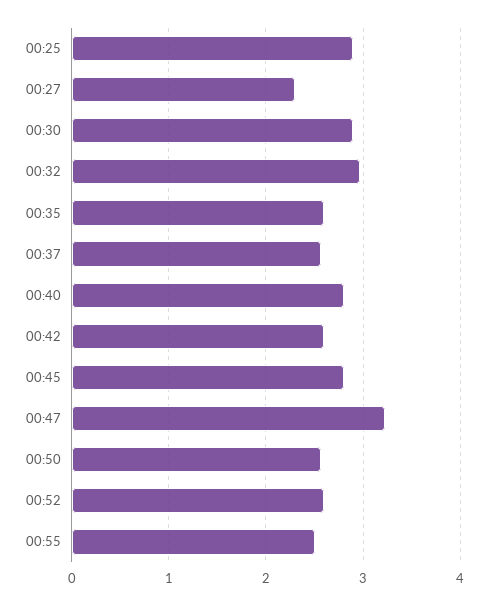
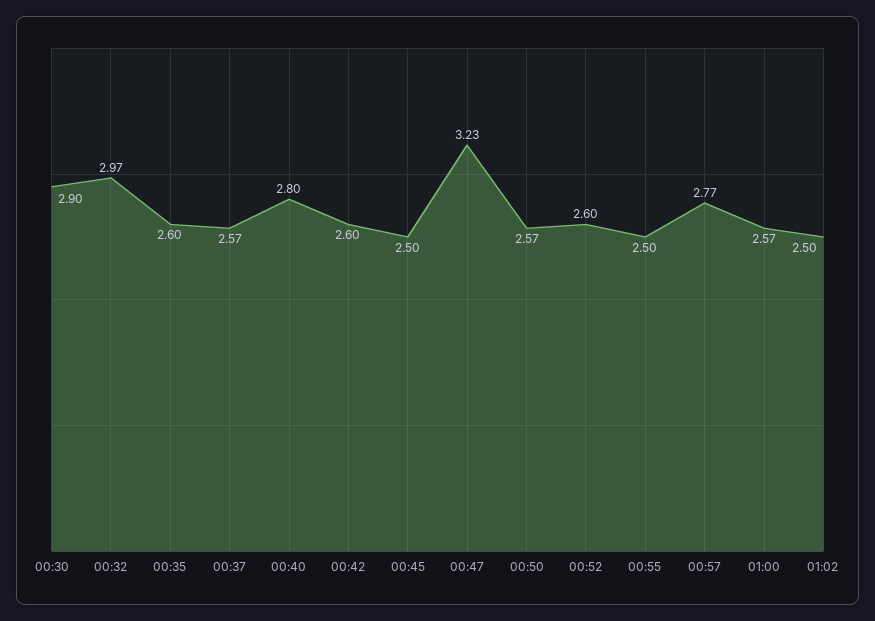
00:25: 2.9 -> none
00:27: 2.3 -> none
00:45: 2.8 -> 2.5
00:57: none -> 2.77
01:00: none -> 2.57
01:02: none -> 2.5

